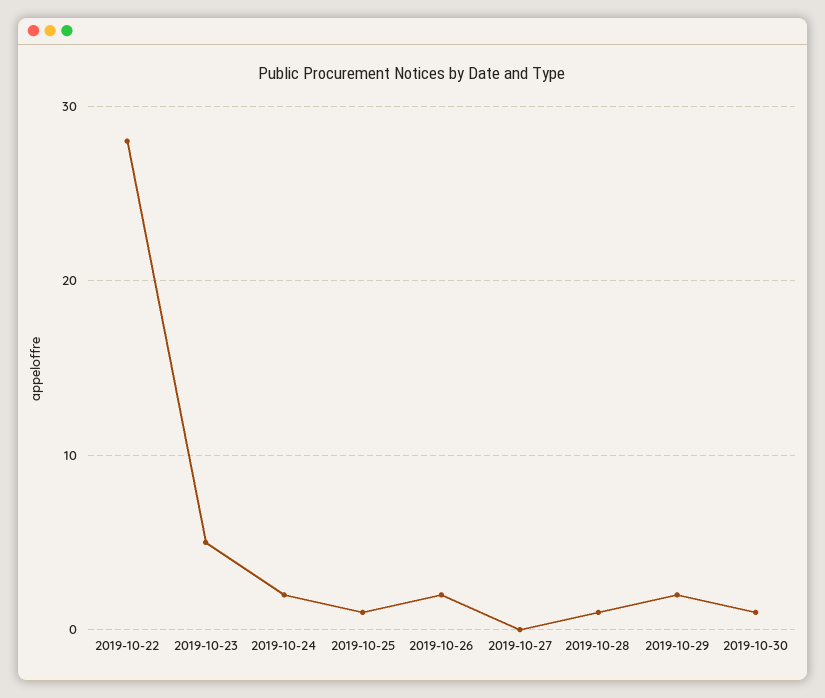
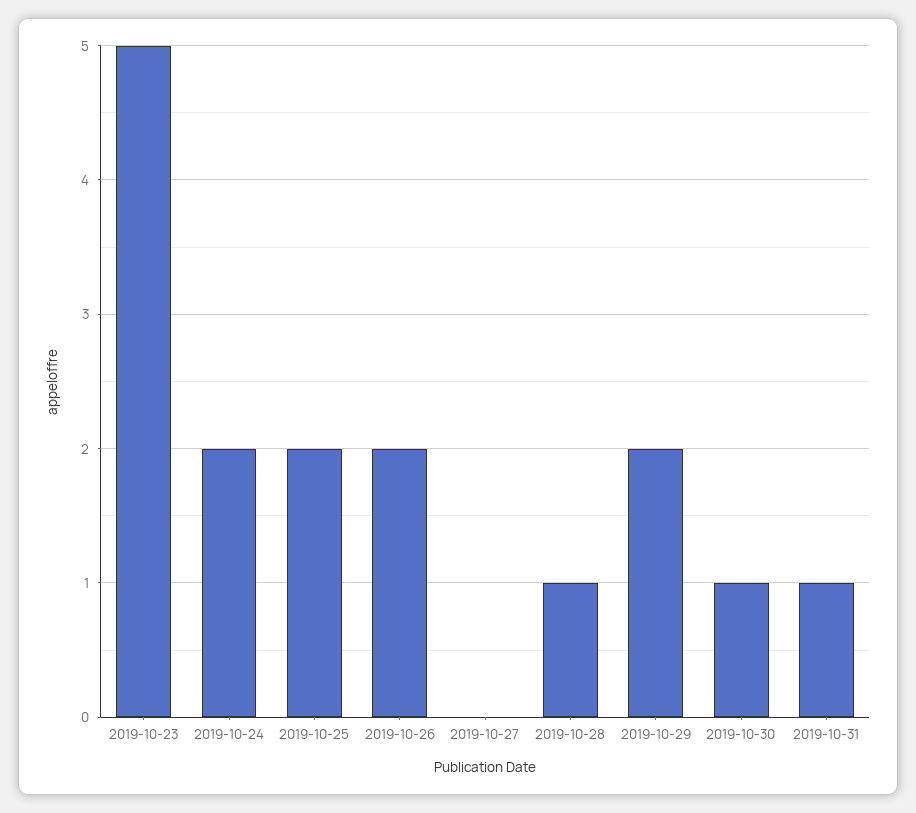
2019-10-22: 28 -> none
2019-10-25: 1 -> 2
2019-10-31: none -> 1

